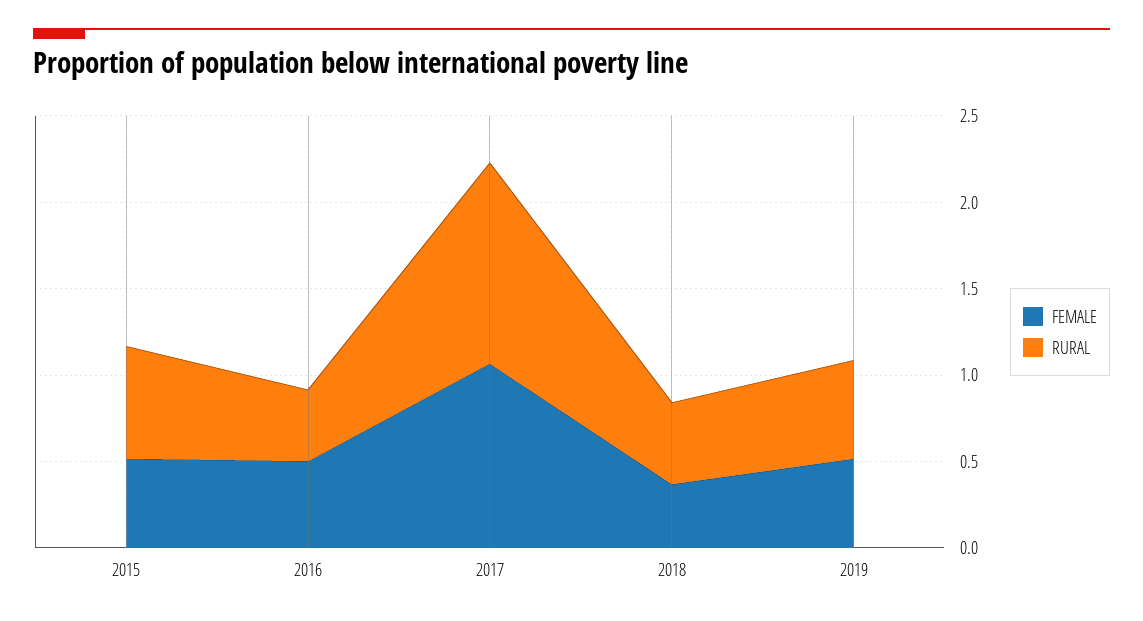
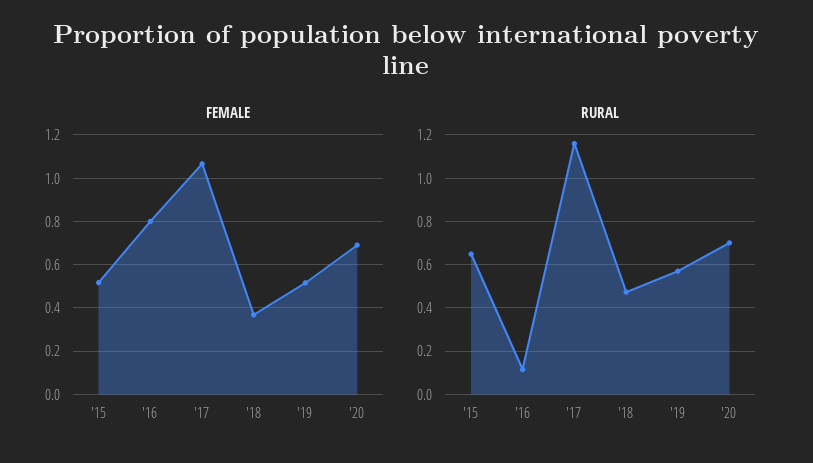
FEMALE, 2016: 0.5 -> 0.8
RURAL, 2016: 0.4 -> 0.1
FEMALE, '20: none -> 0.7
RURAL, '20: none -> 0.7

